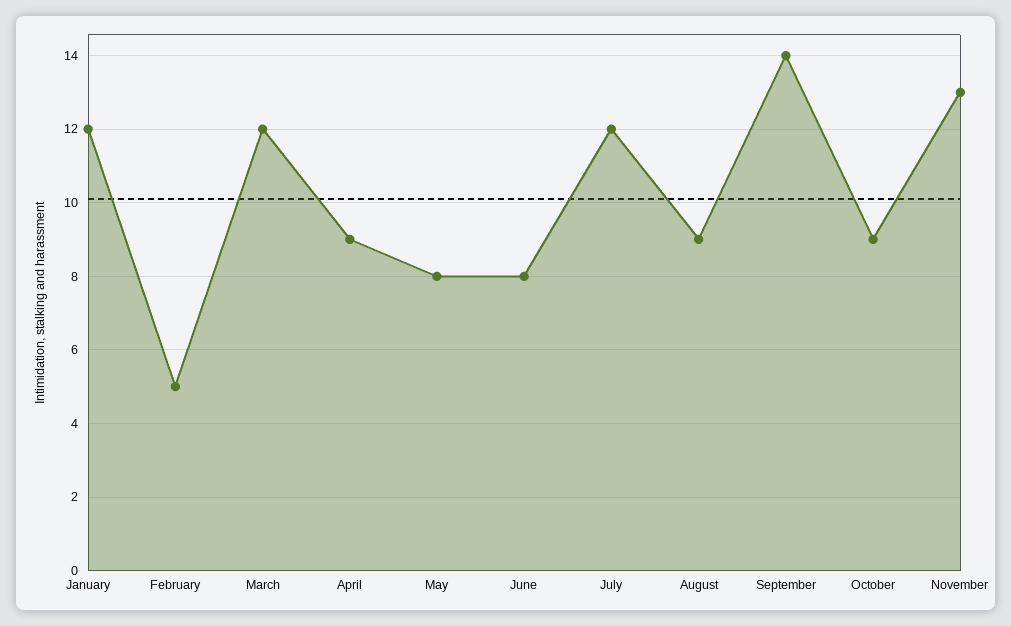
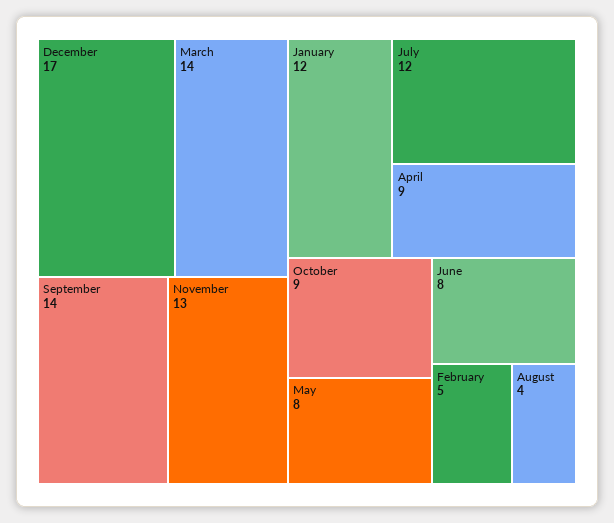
March: 12 -> 14
August: 9 -> 4
December: none -> 17

